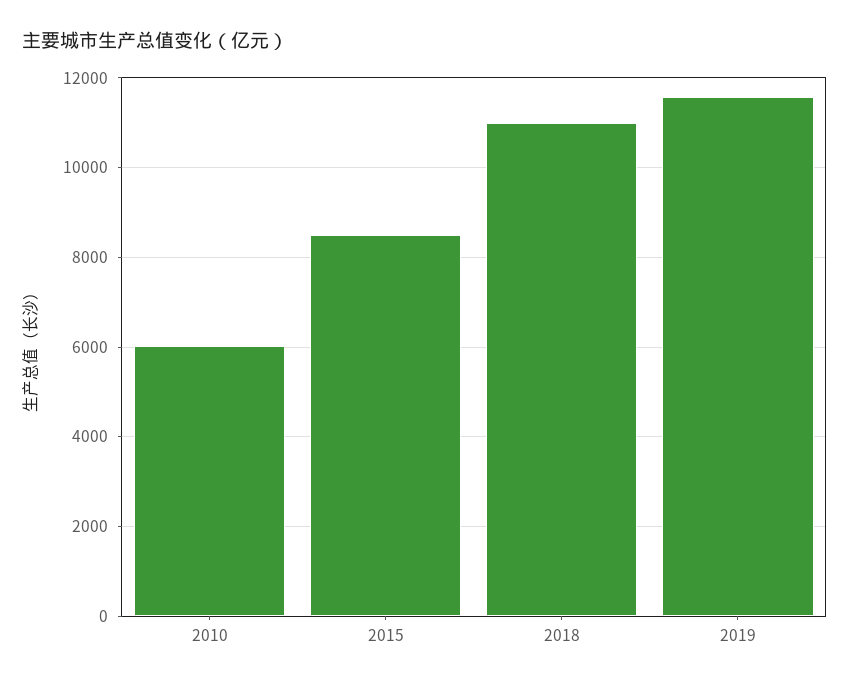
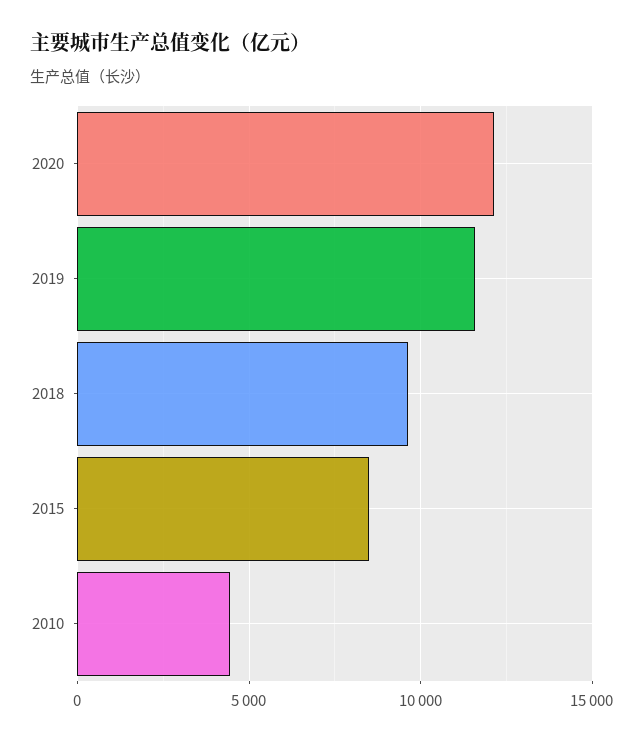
2010: 6000 -> 4500
2018: 11000 -> 9500
2020: none -> 12000

